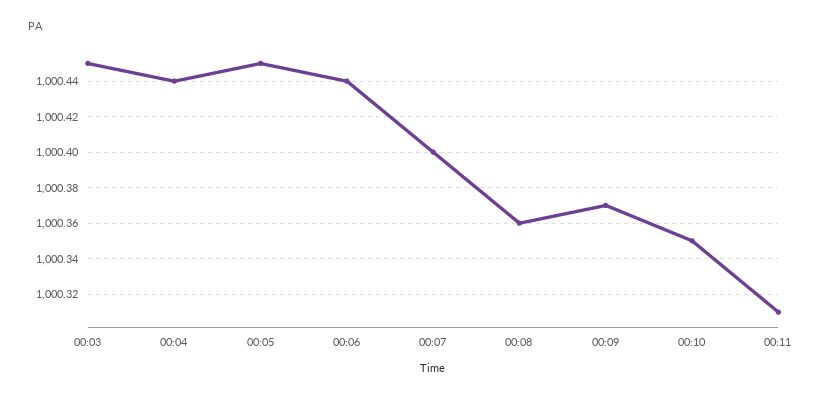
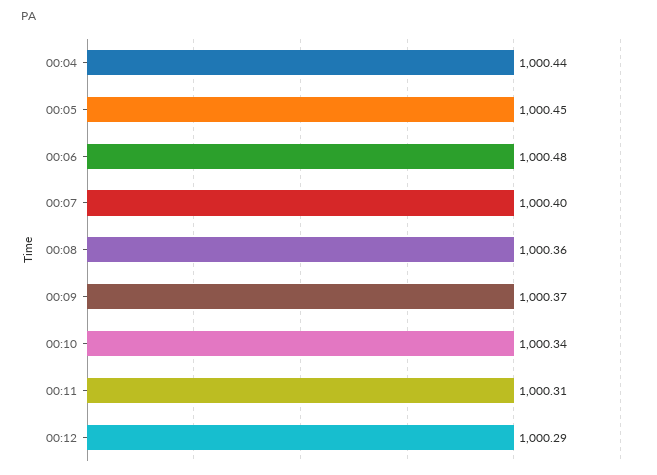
00:03: 1000.45 -> none
00:06: 1000.44 -> 1000.48
00:10: 1000.35 -> 1000.34
00:12: none -> 1000.29

